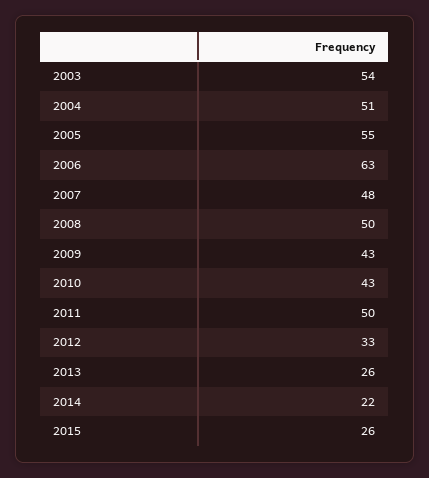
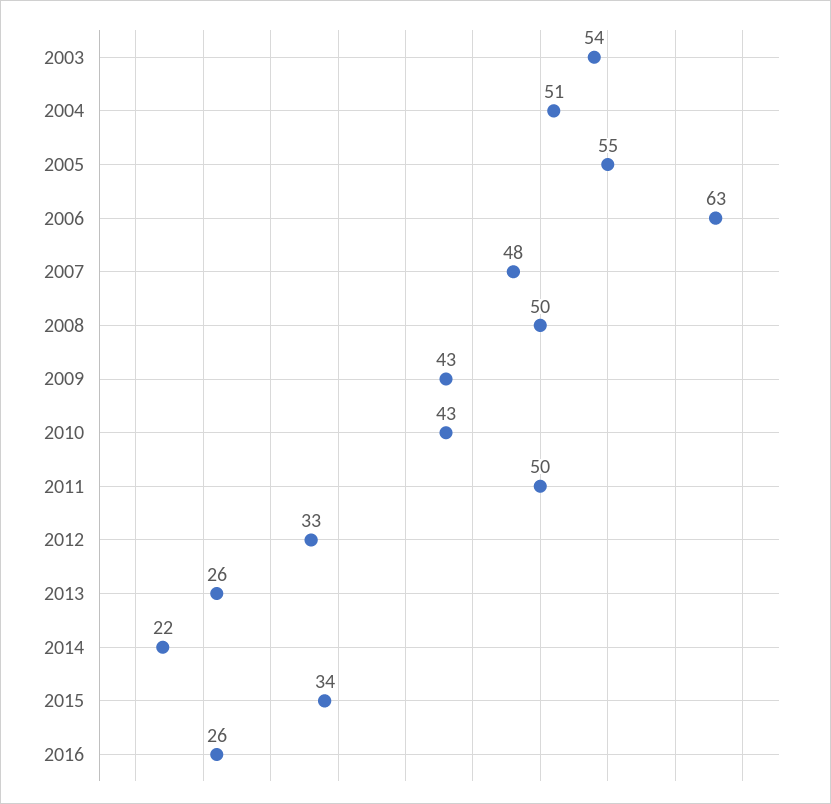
2015: 26 -> 34
2016: none -> 26

